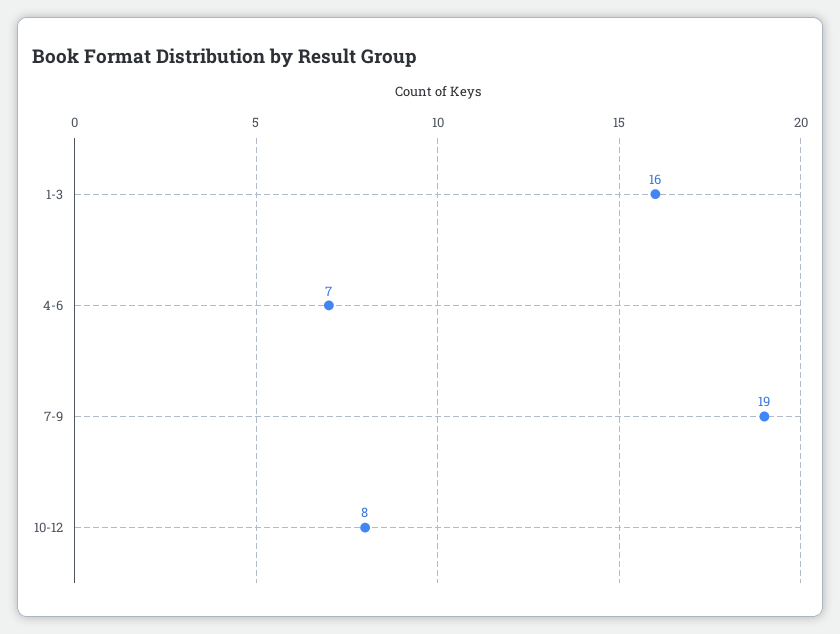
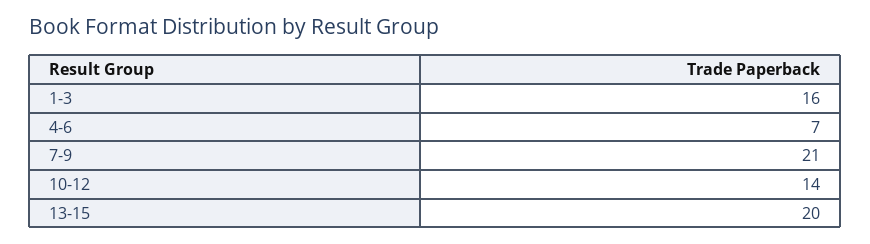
7-9: 19 -> 21
10-12: 8 -> 14
13-15: none -> 20

